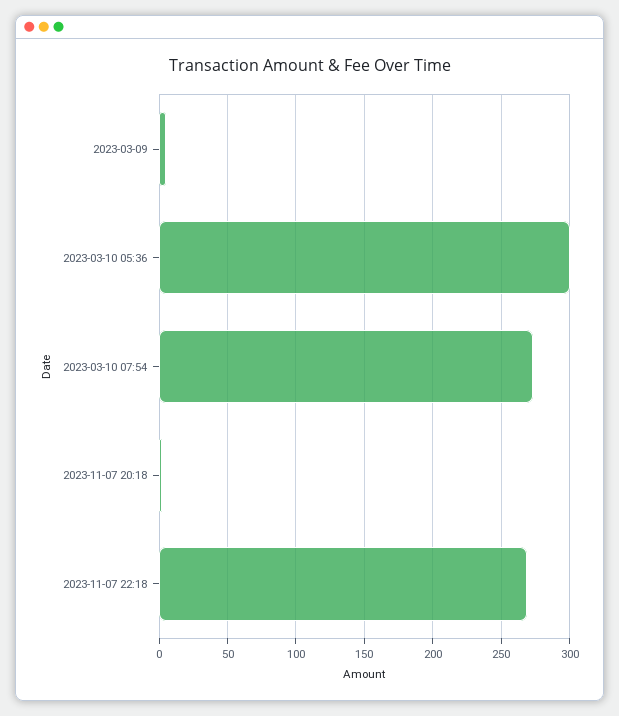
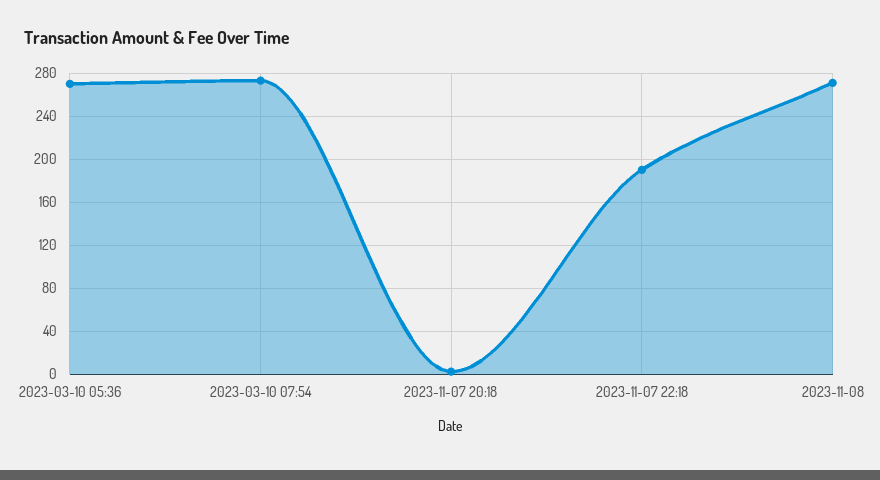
2023-03-09: 5 -> none
2023-03-10 05:36: 300 -> 270
2023-11-07 22:18: 270 -> 190
2023-11-08: none -> 270

